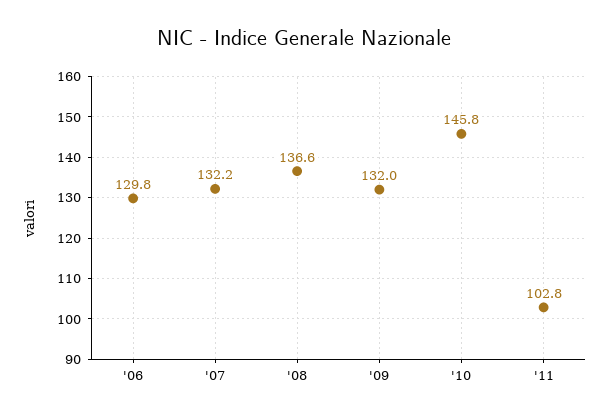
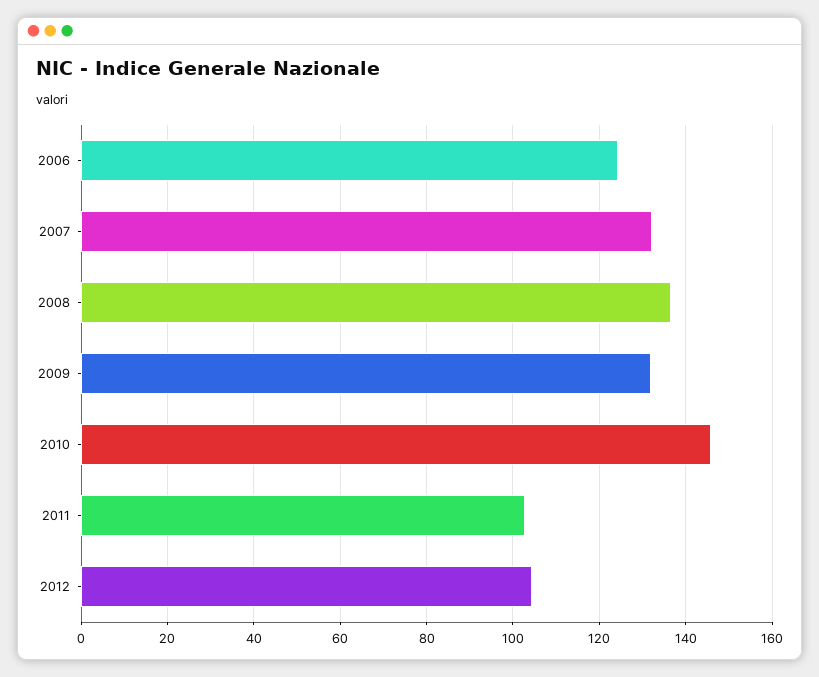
'06: 129.8 -> 124
2012: none -> 104

